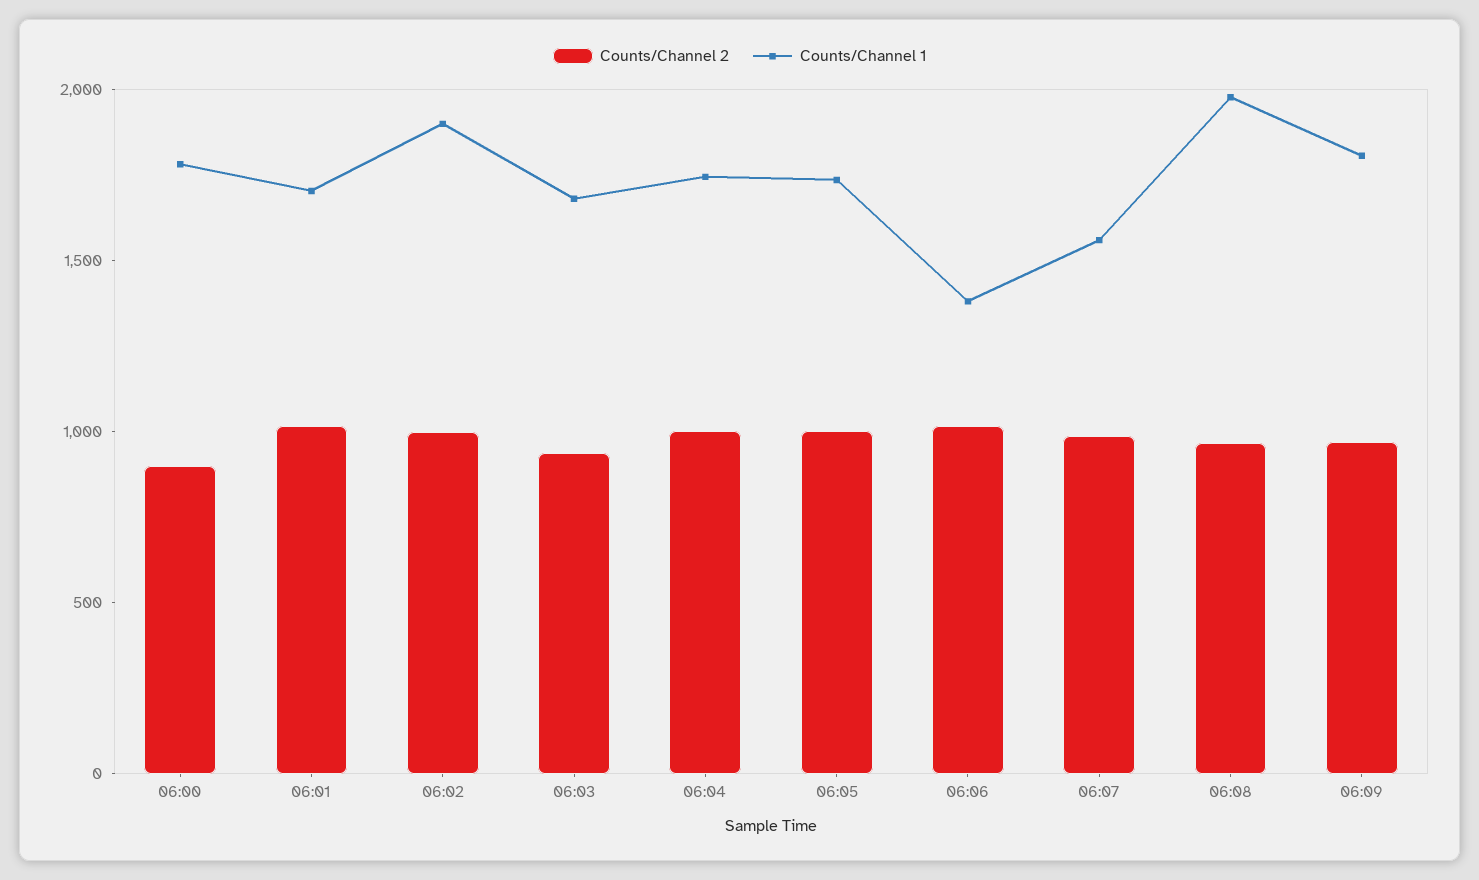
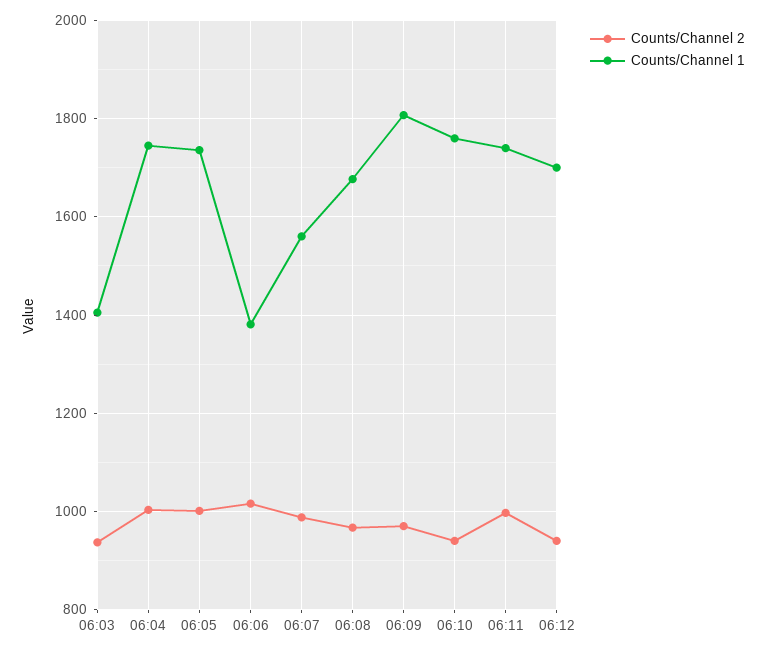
Counts/Channel 2, 06:00: 900 -> none
Counts/Channel 1, 06:00: 1800 -> none
Counts/Channel 2, 06:01: 1000 -> none
Counts/Channel 1, 06:01: 1700 -> none
Counts/Channel 2, 06:02: 1000 -> none
Counts/Channel 1, 06:02: 1900 -> none
Counts/Channel 1, 06:03: 1700 -> 1400
Counts/Channel 1, 06:08: 2000 -> 1680
Counts/Channel 2, 06:10: none -> 940
Counts/Channel 1, 06:10: none -> 1760
Counts/Channel 2, 06:11: none -> 1000
Counts/Channel 1, 06:11: none -> 1740
Counts/Channel 2, 06:12: none -> 940
Counts/Channel 1, 06:12: none -> 1700

